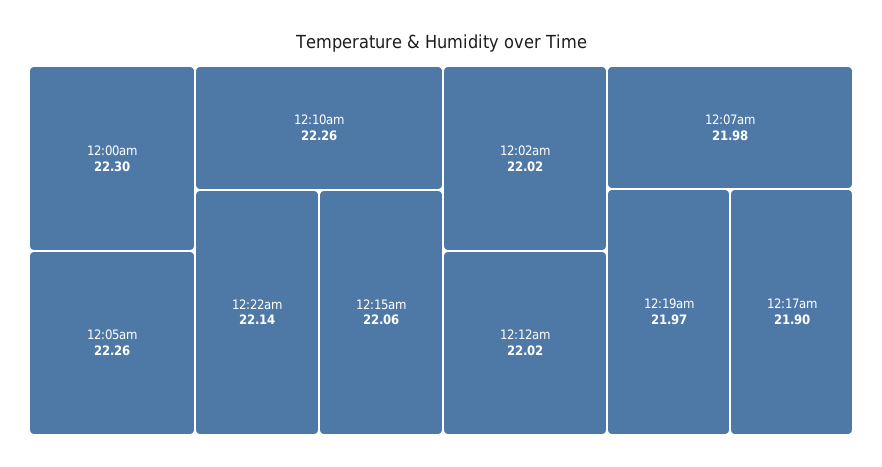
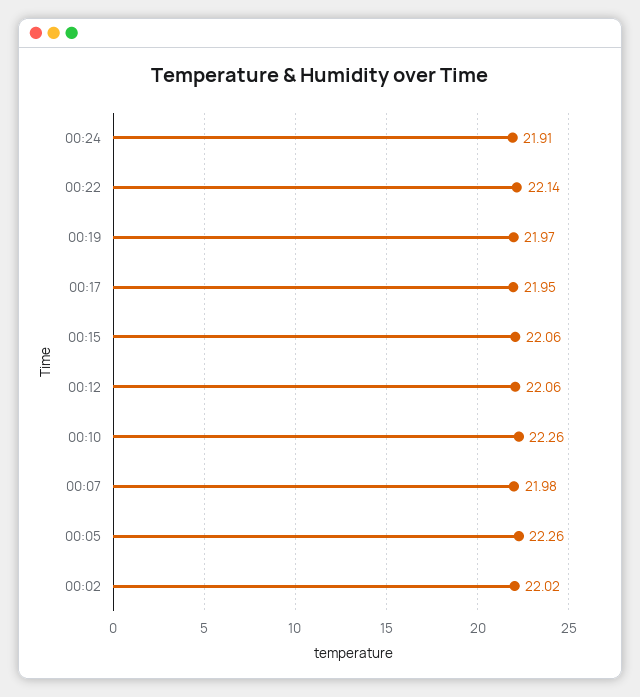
12:00am: 22.3 -> none
12:12am: 22.02 -> 22.06
12:17am: 21.9 -> 21.95
00:24: none -> 21.91

